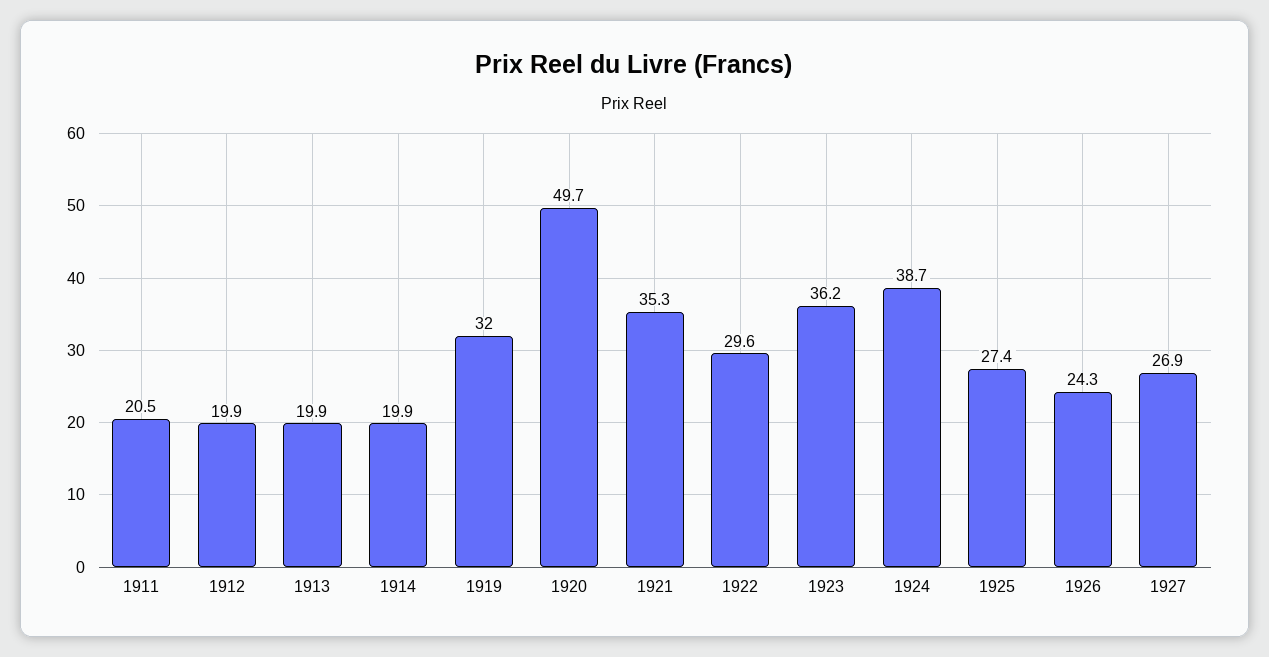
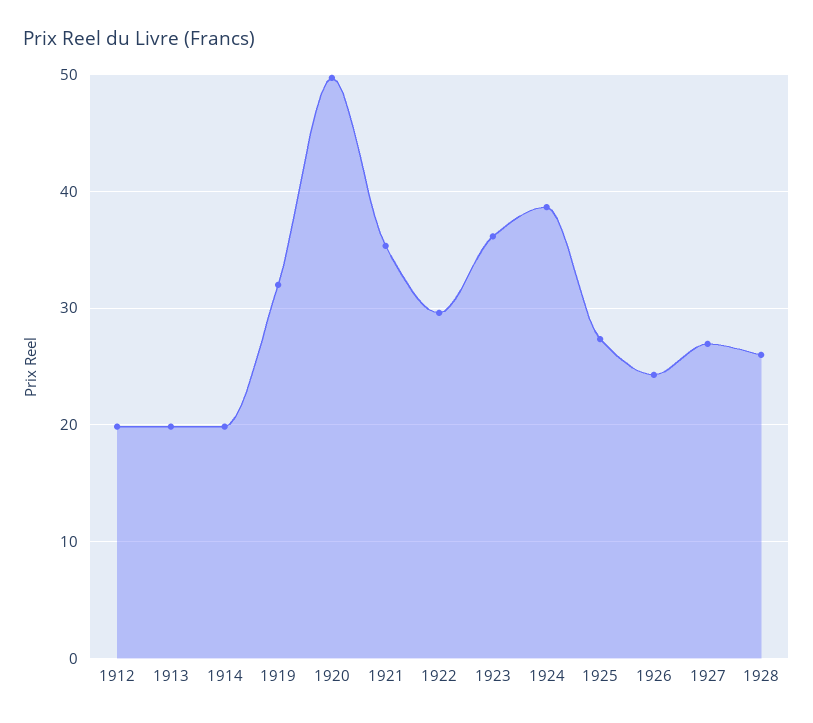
1911: 20.5 -> none
1928: none -> 26

